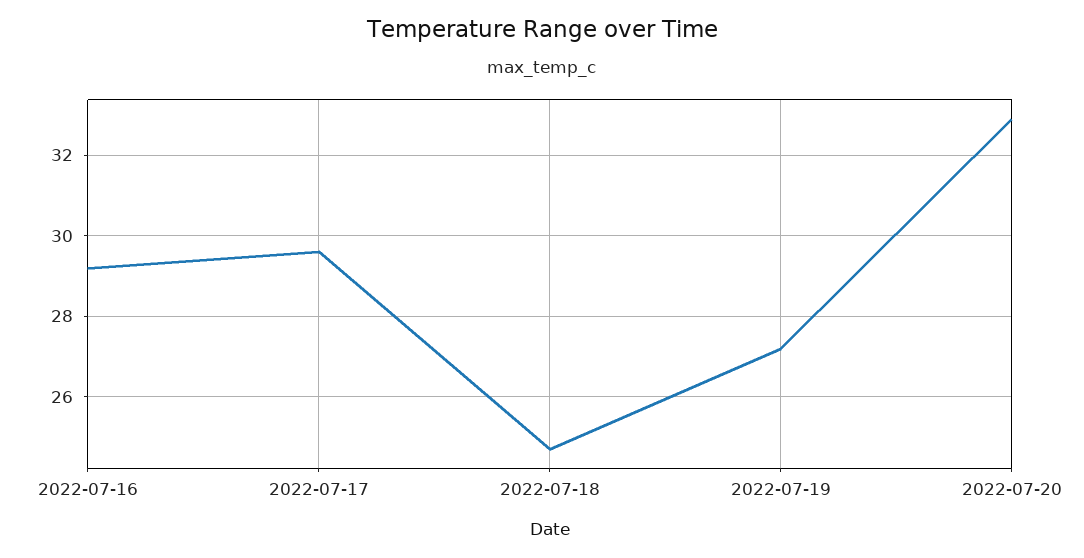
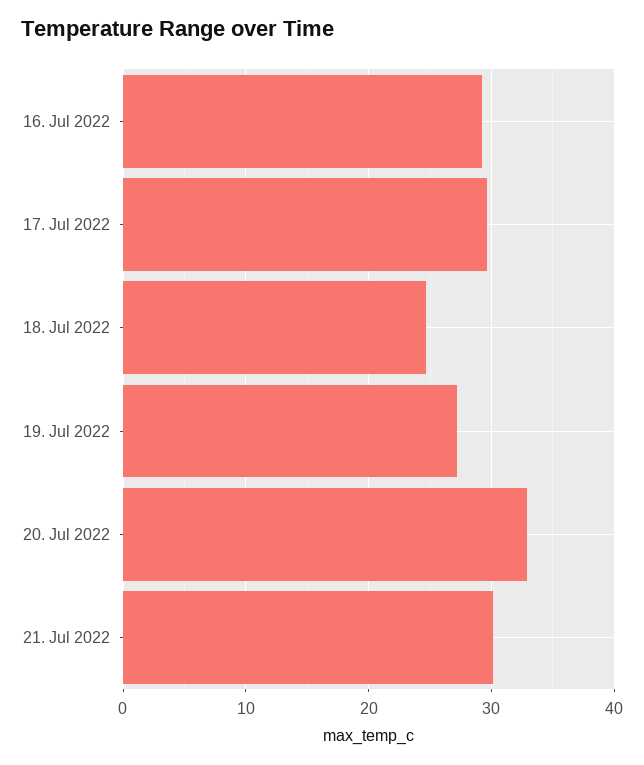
21. Jul 2022: none -> 30

